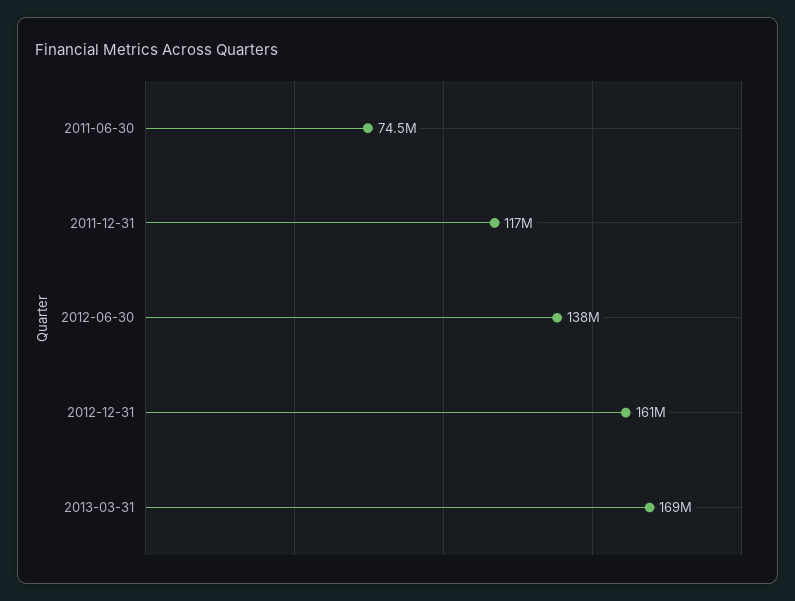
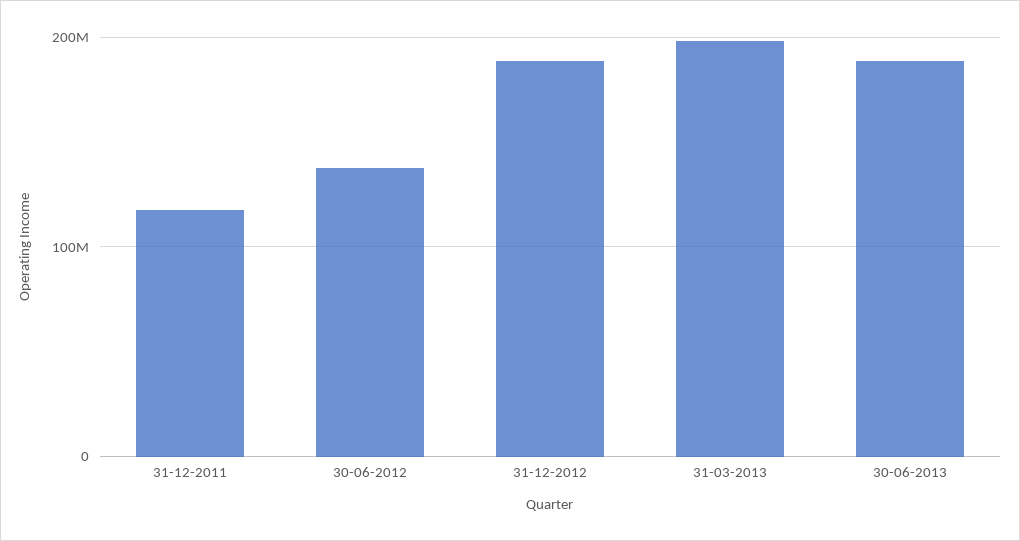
2011-06-30: 74500000 -> none
2012-12-31: 161000000 -> 190000000
2013-03-31: 169000000 -> 200000000
30-06-2013: none -> 190000000

